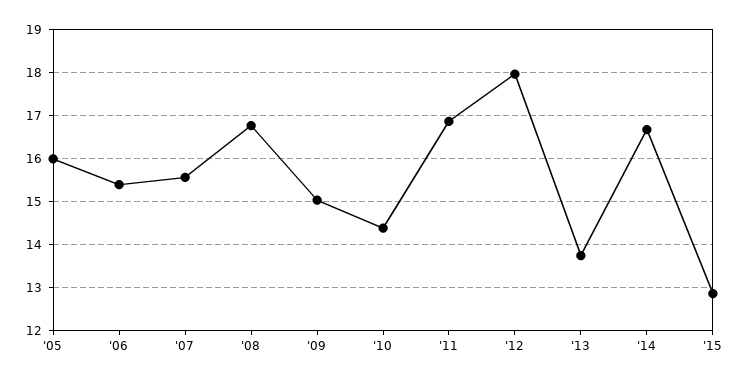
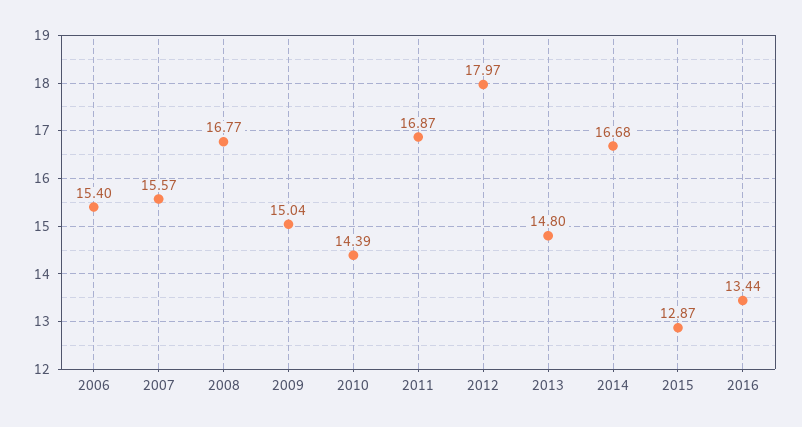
'05: 16 -> none
'13: 13.8 -> 14.8
2016: none -> 13.44

